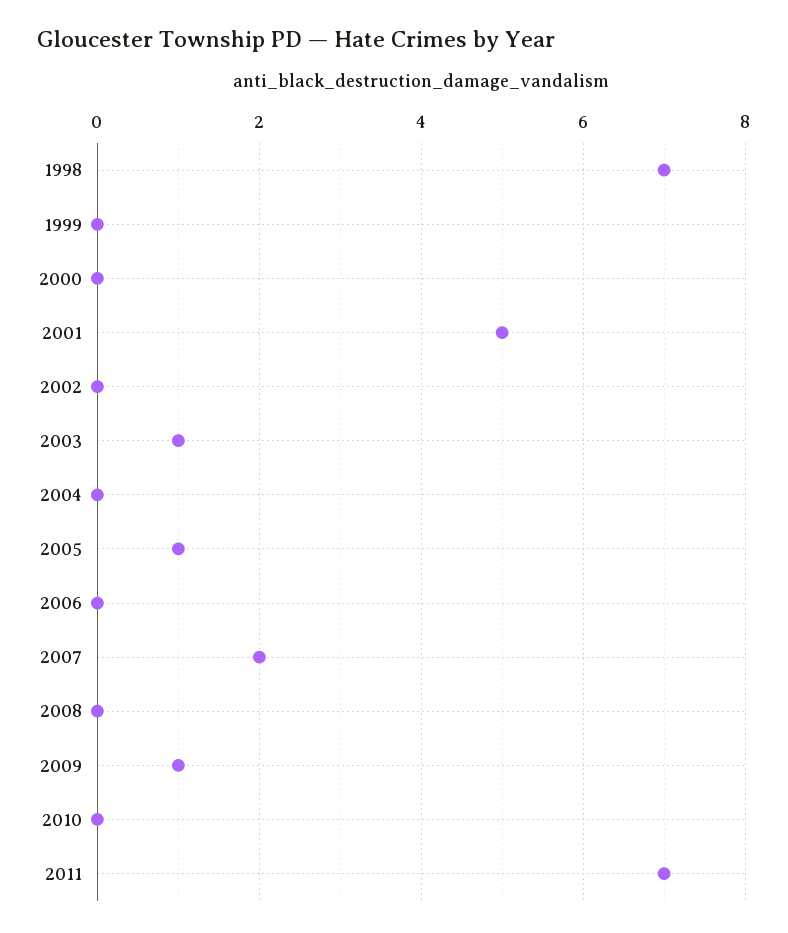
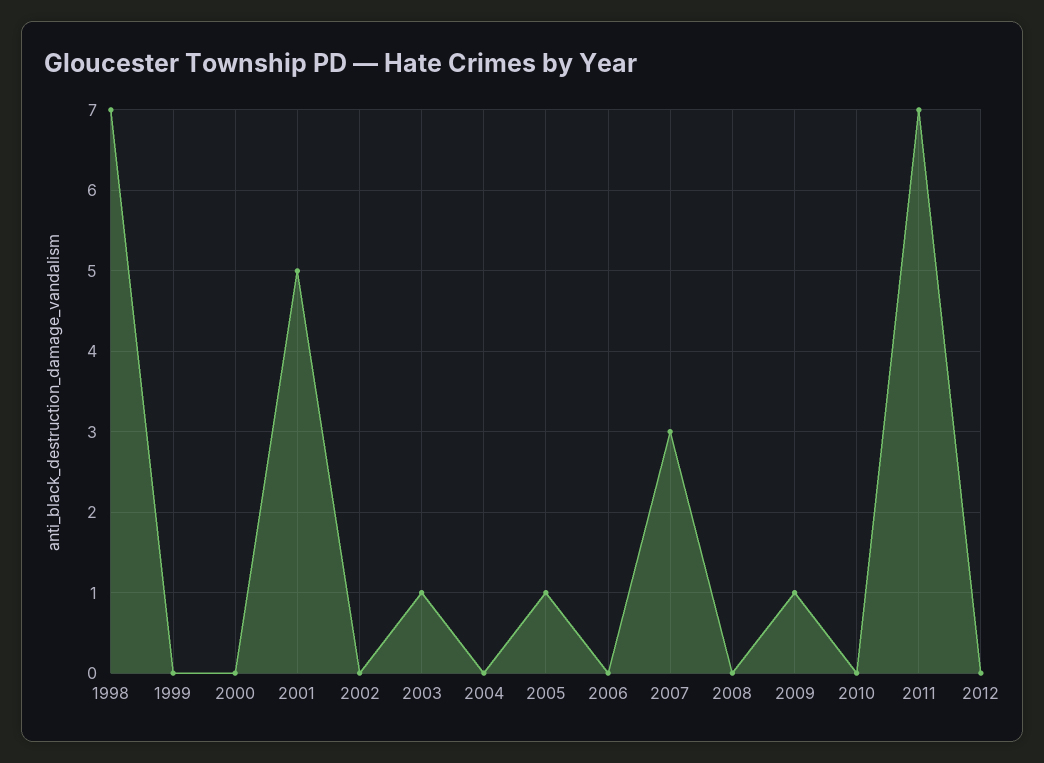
2007: 2 -> 3
2012: none -> 0

